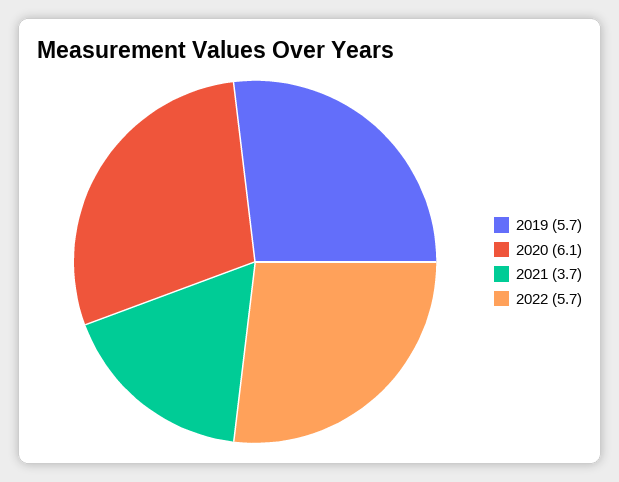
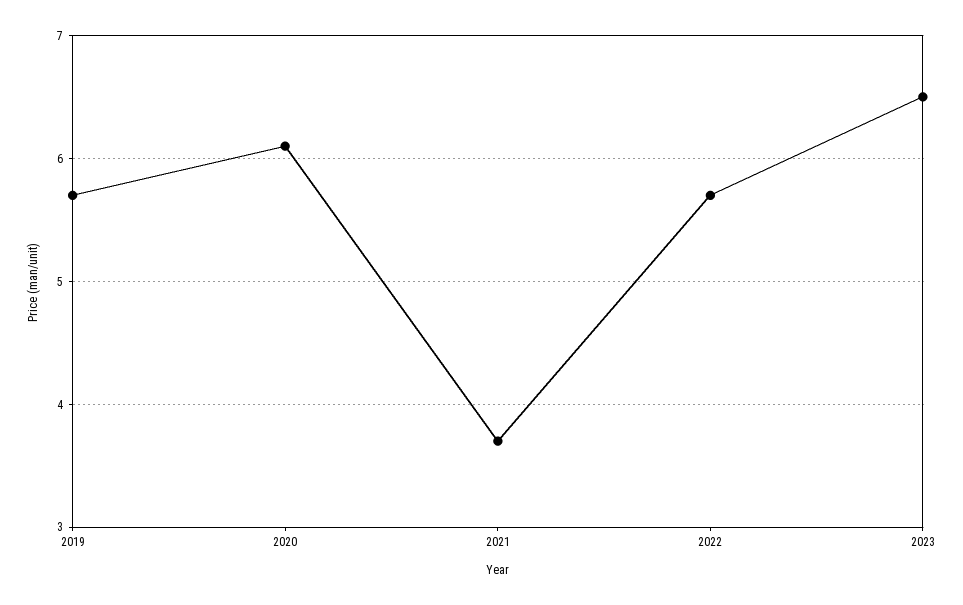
2023: none -> 6.5

